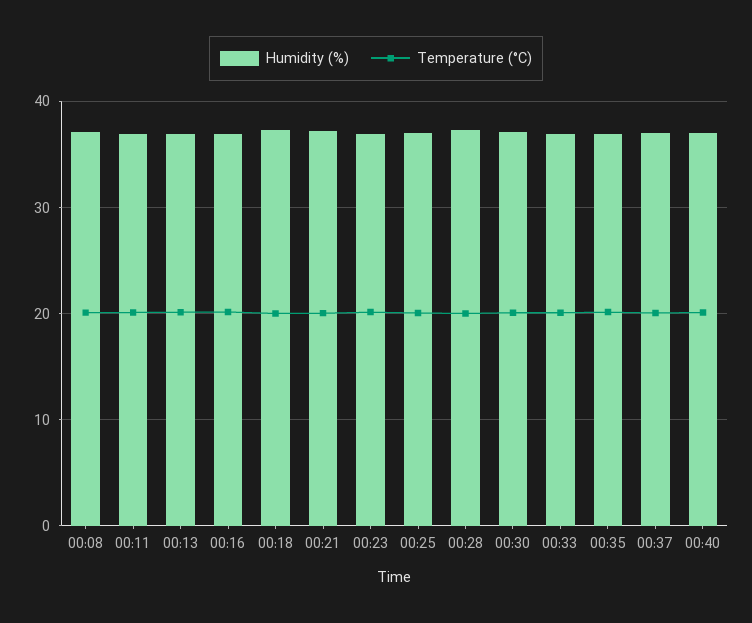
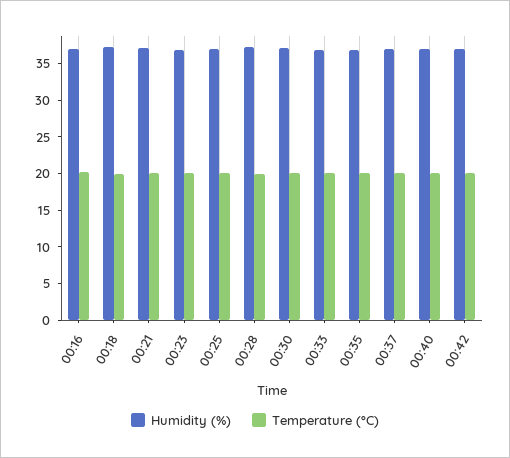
Humidity (%), 00:08: 37 -> none
Temperature (°C), 00:08: 20 -> none
Humidity (%), 00:11: 37 -> none
Temperature (°C), 00:11: 20 -> none
Humidity (%), 00:13: 37 -> none
Temperature (°C), 00:13: 20 -> none
Humidity (%), 00:42: none -> 37.5
Temperature (°C), 00:42: none -> 20

